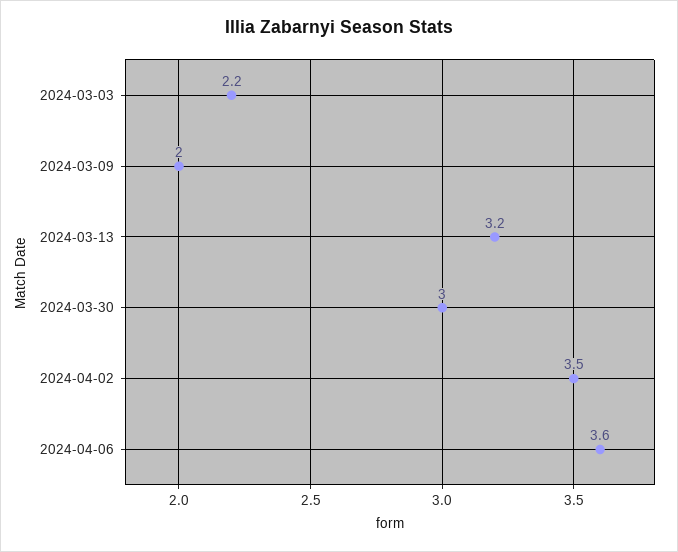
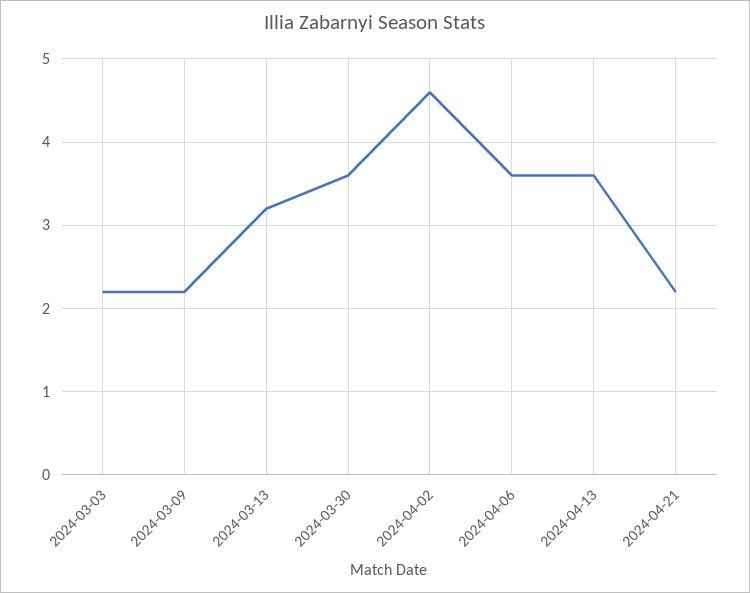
2024-03-09: 2 -> 2.2
2024-03-30: 3 -> 3.6
2024-04-02: 3.5 -> 4.6
2024-04-13: none -> 3.6
2024-04-21: none -> 2.2

